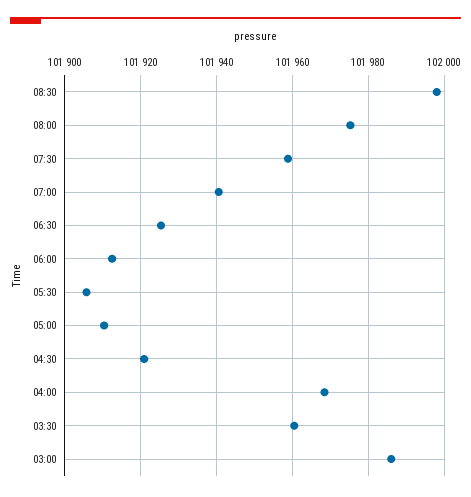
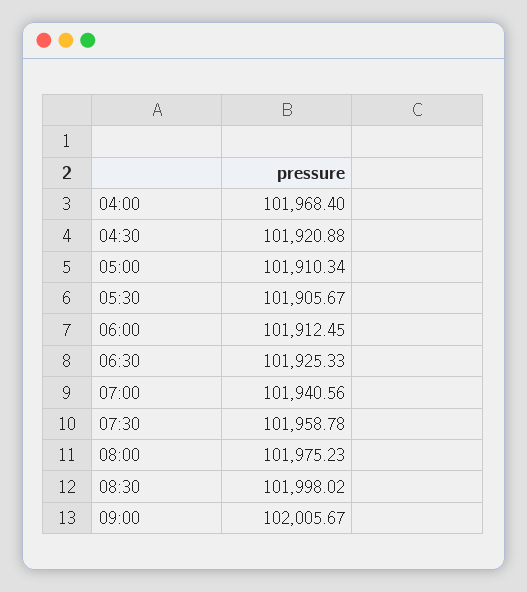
03:30: 101960 -> none
03:00: 101986 -> none
09:00: none -> 102005.67

